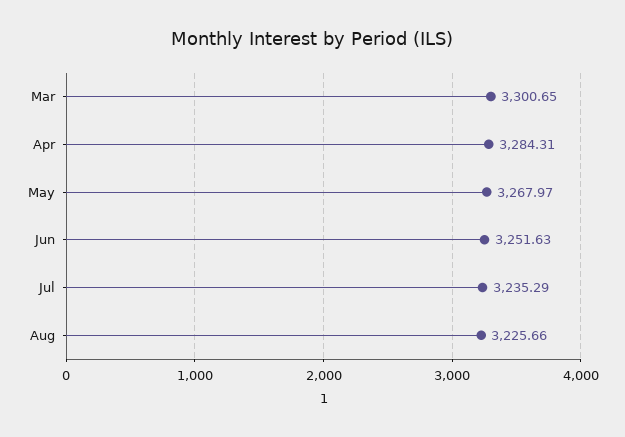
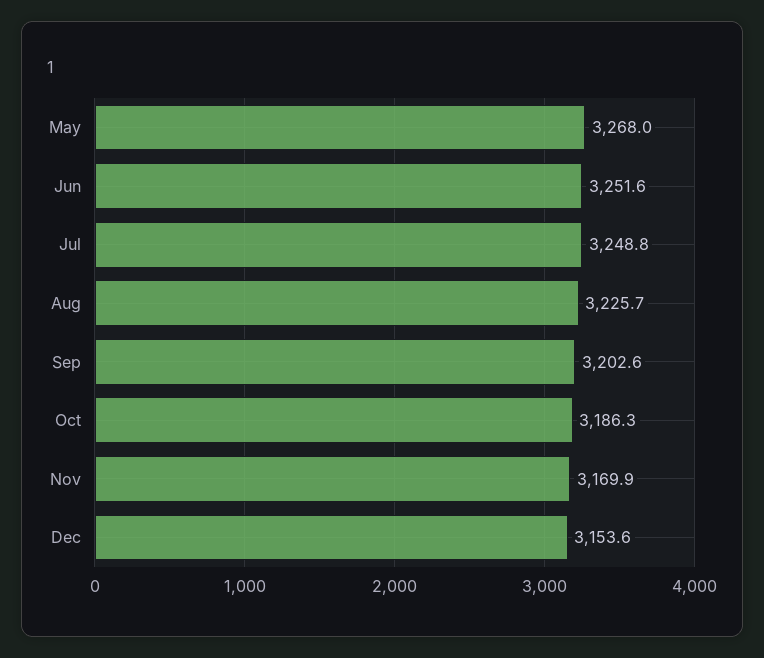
Mar: 3300.65 -> none
Apr: 3284.31 -> none
Jul: 3235.29 -> 3248.8
Sep: none -> 3202.6
Oct: none -> 3186.3
Nov: none -> 3169.9
Dec: none -> 3153.6

